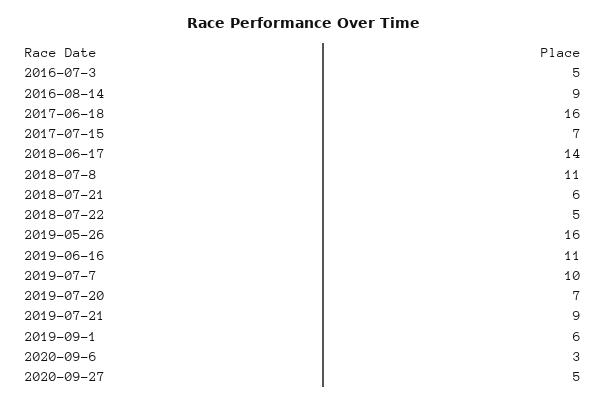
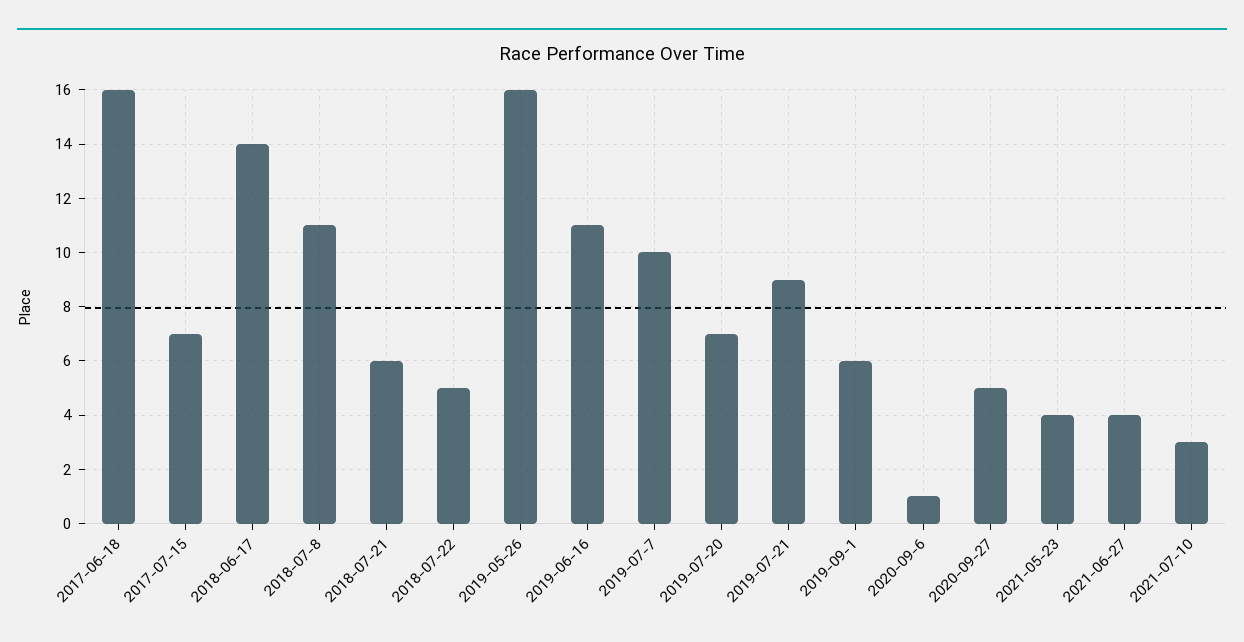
2016-07-3: 5 -> none
2016-08-14: 9 -> none
2020-09-6: 3 -> 1
2021-05-23: none -> 4
2021-06-27: none -> 4
2021-07-10: none -> 3

